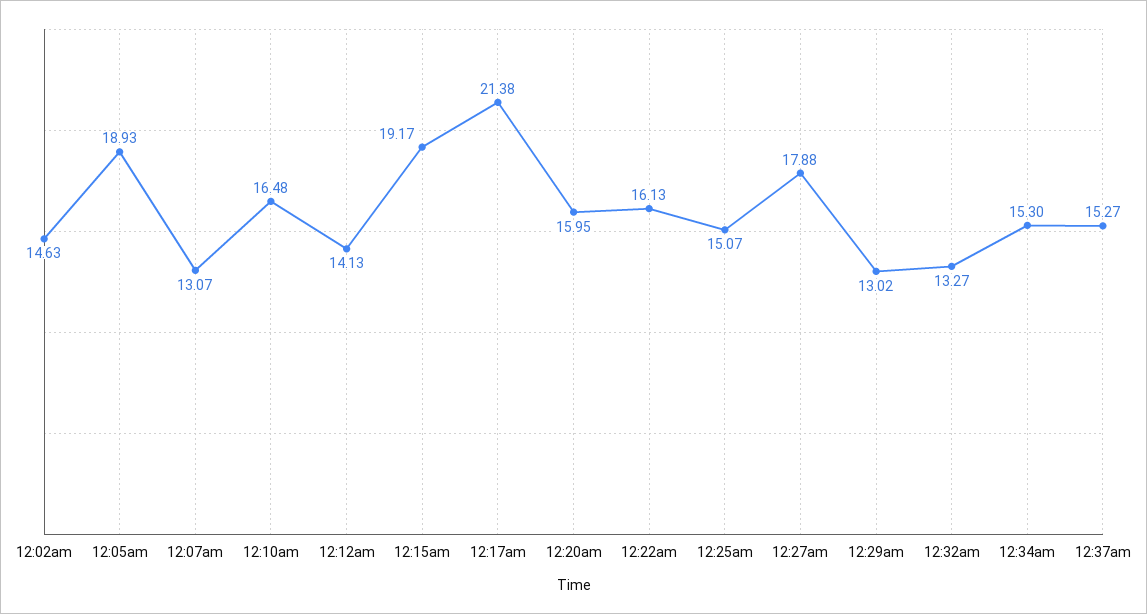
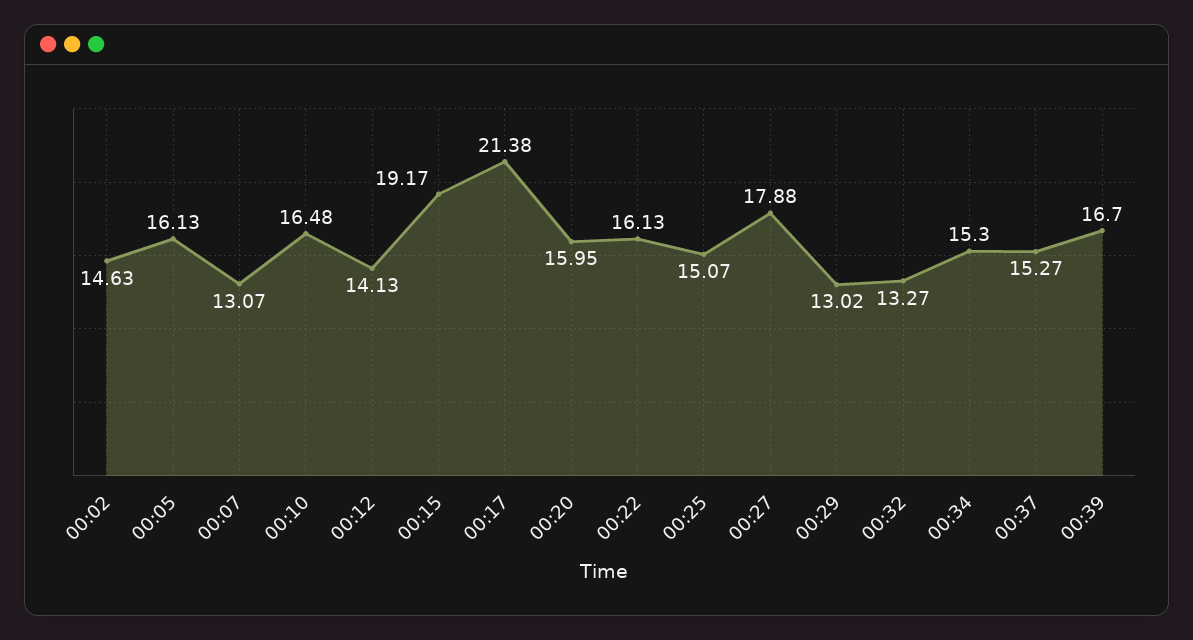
12:05am: 18.93 -> 16.13
00:39: none -> 16.7

